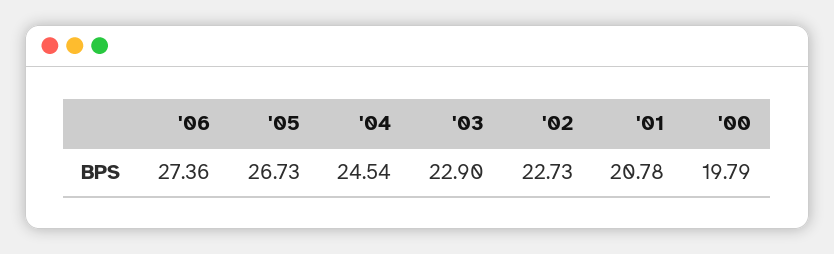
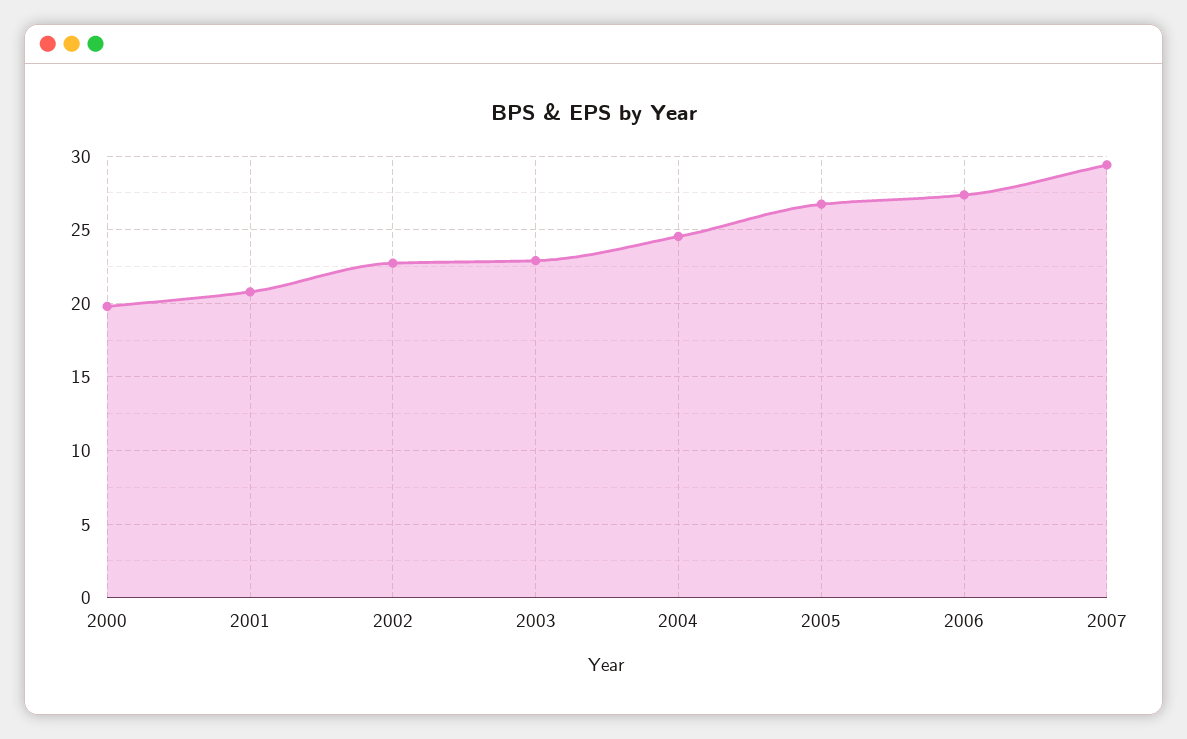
2007: none -> 29.5

